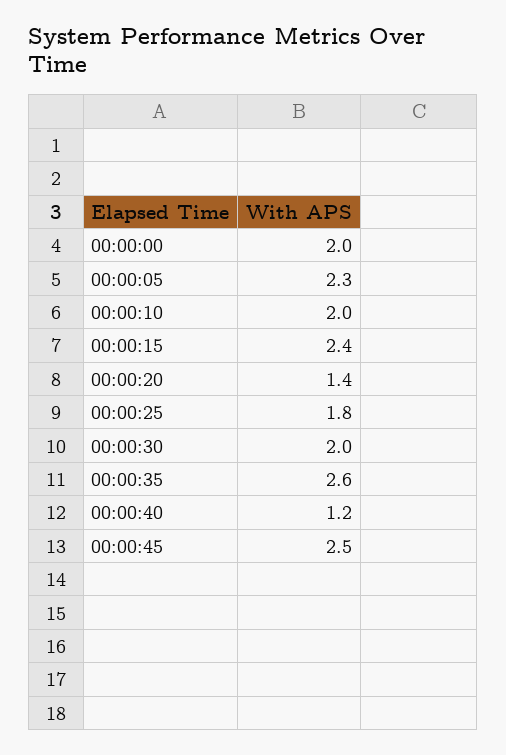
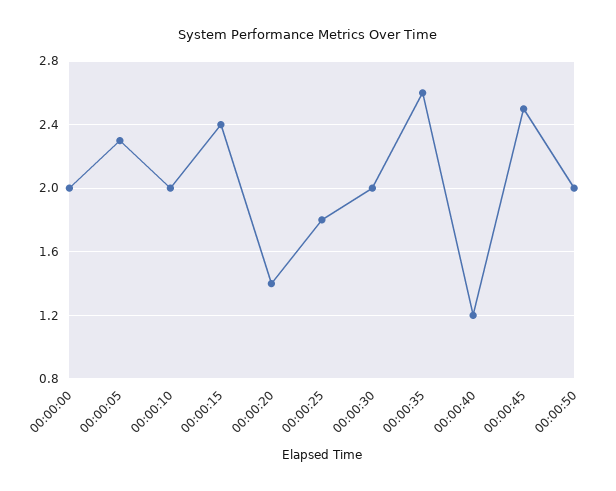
00:00:50: none -> 2

